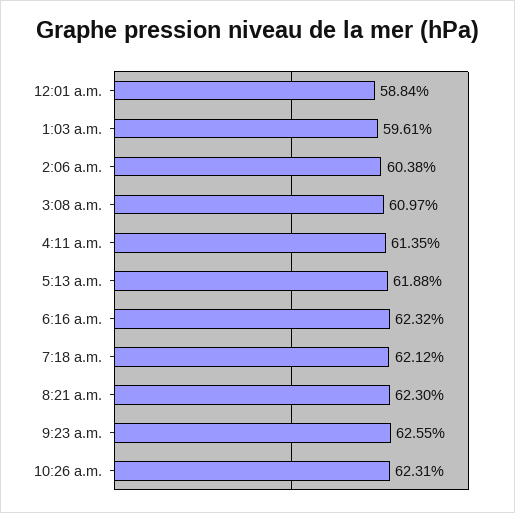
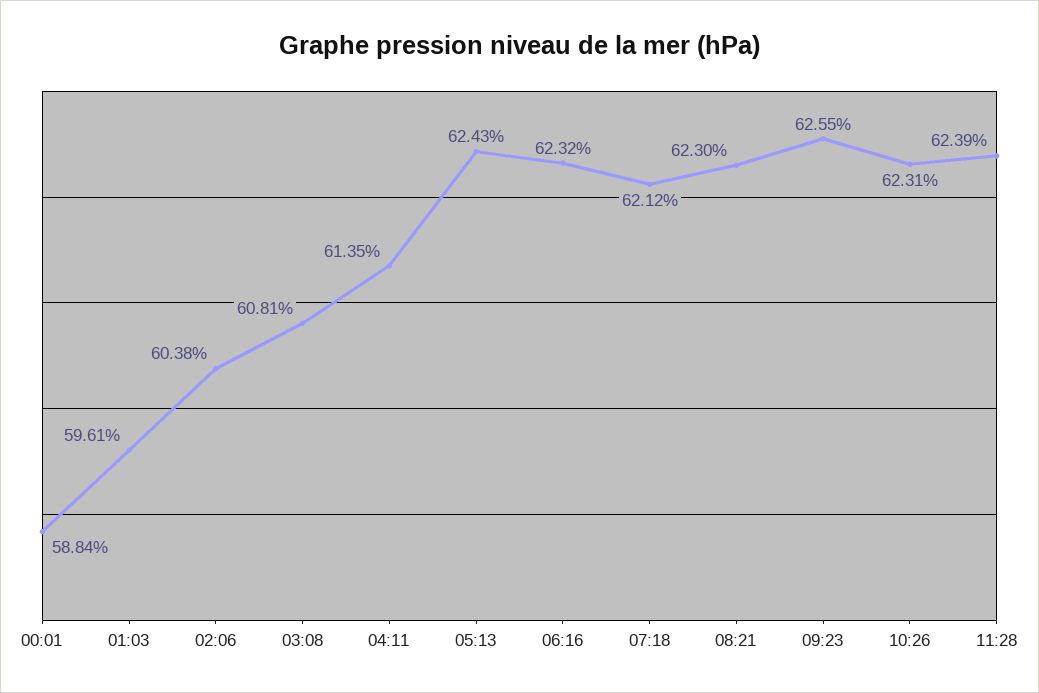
3:08 a.m.: 60.97 -> 60.81
5:13 a.m.: 61.88 -> 62.43
11:28: none -> 62.39

